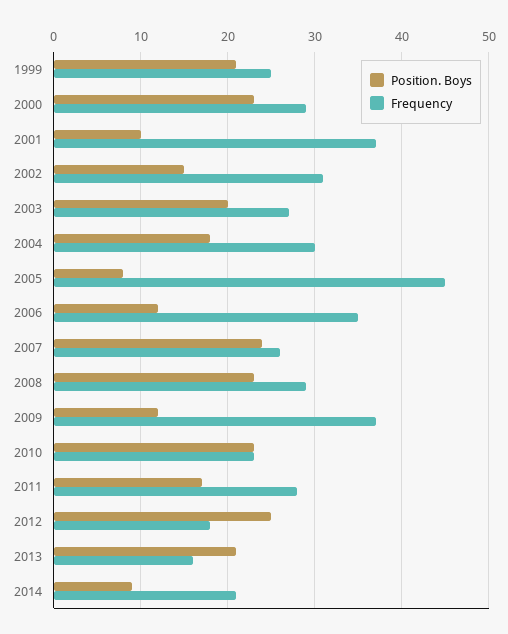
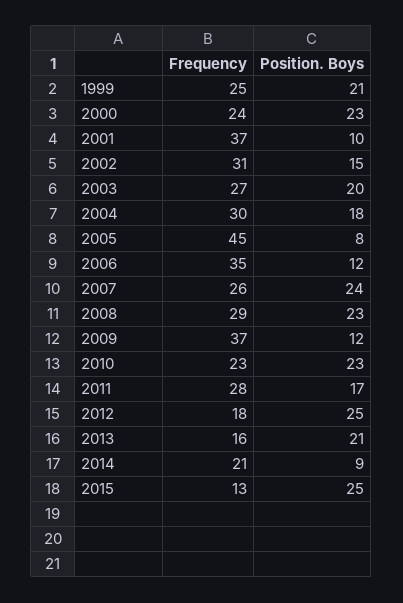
Frequency, 2000: 29 -> 24
Frequency, 2015: none -> 13
Position. Boys, 2015: none -> 25

